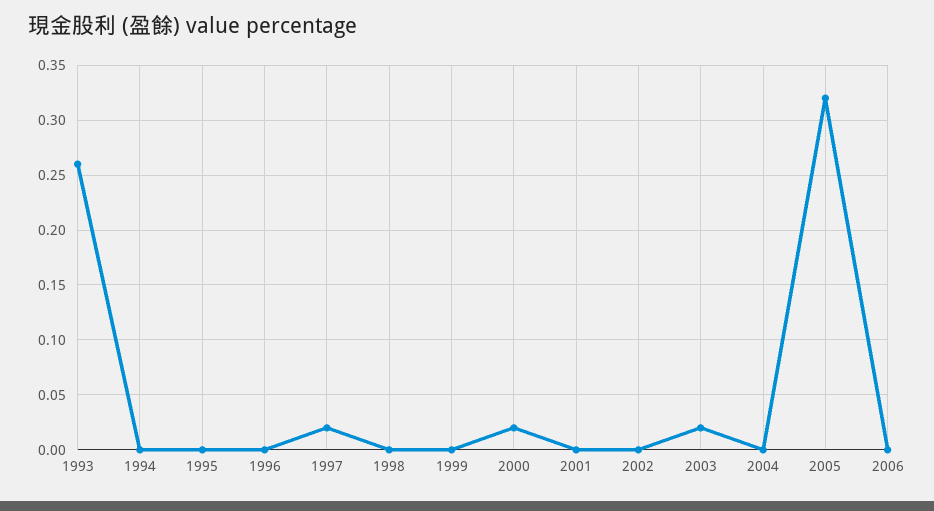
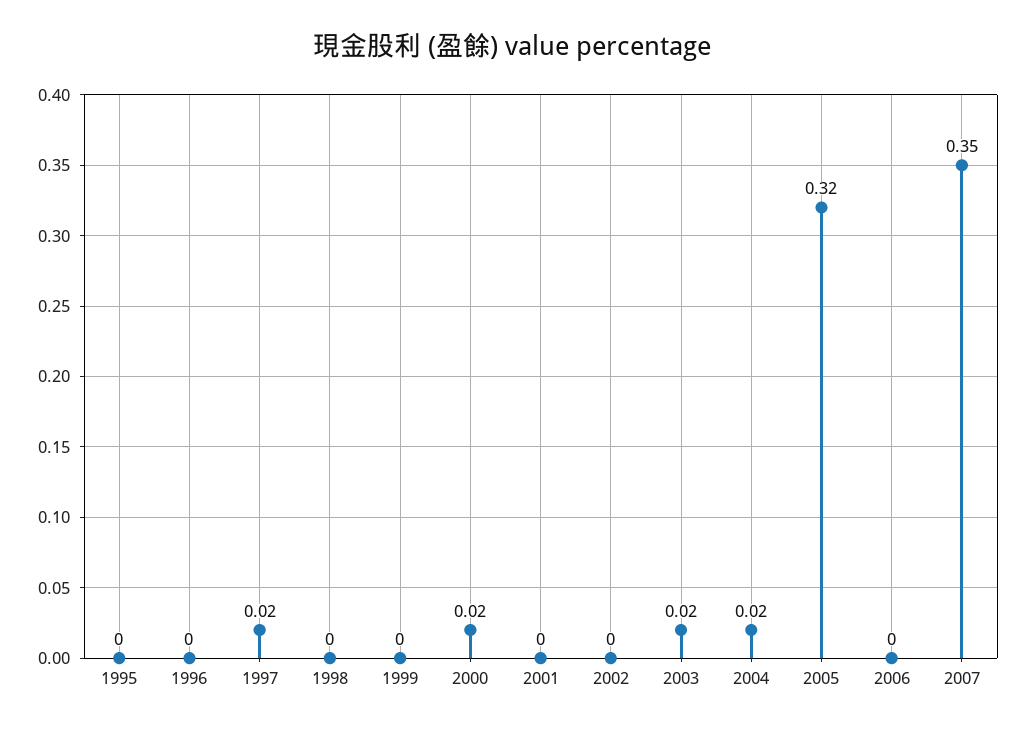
1993: 0.26 -> none
1994: 0 -> none
2004: 0 -> 0.02
2007: none -> 0.35

